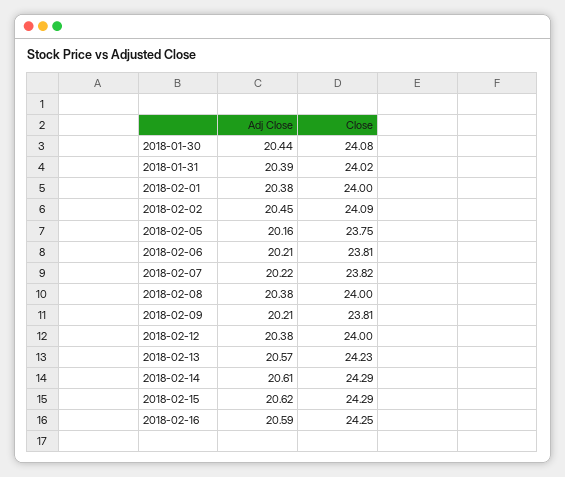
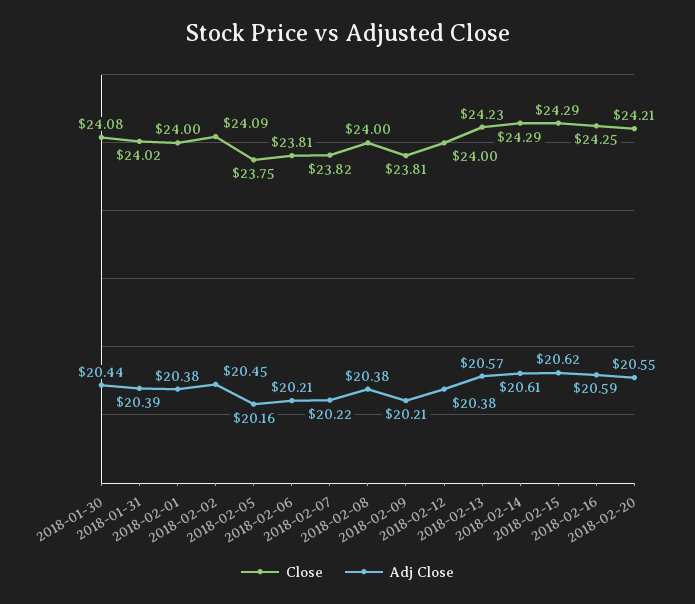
Close, 2018-02-20: none -> 24.21
Adj Close, 2018-02-20: none -> 20.55

